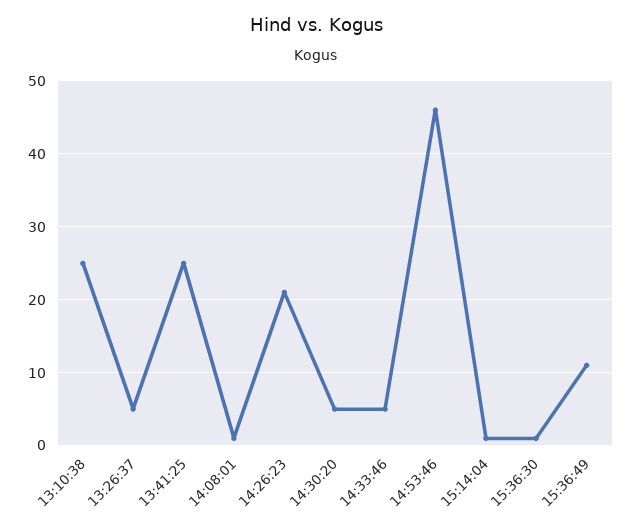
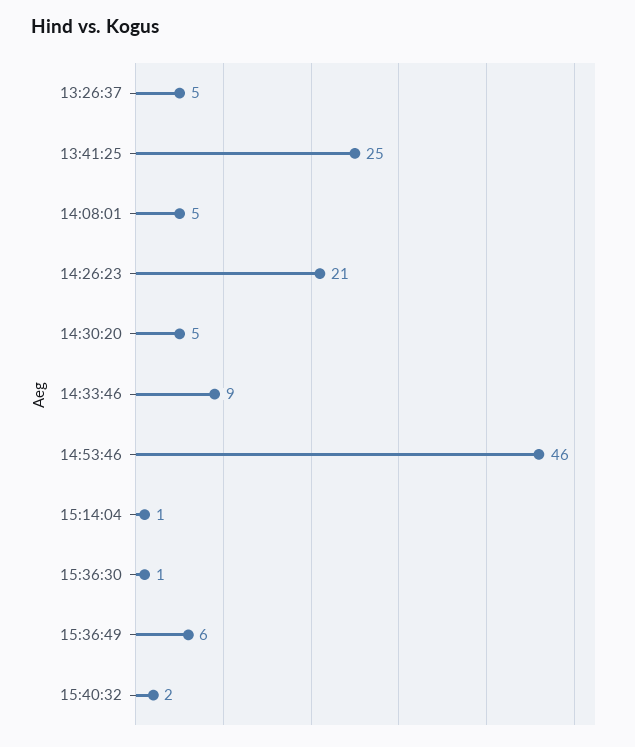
13:10:38: 25 -> none
14:08:01: 1 -> 5
14:33:46: 5 -> 9
15:36:49: 11 -> 6
15:40:32: none -> 2

